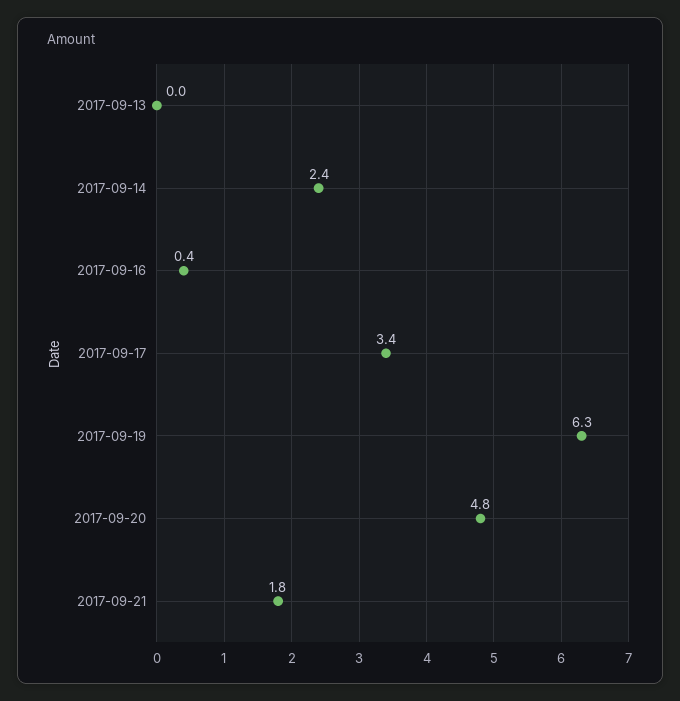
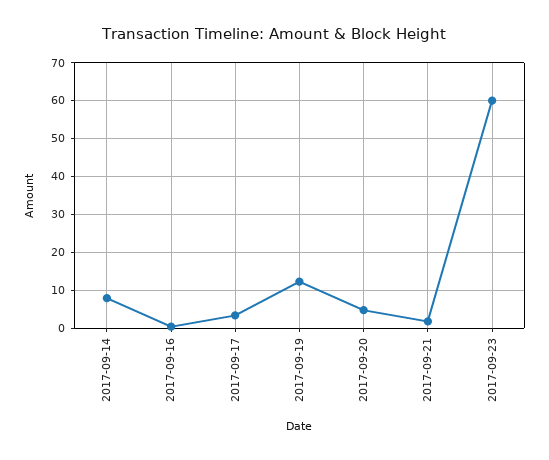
2017-09-13: 0 -> none
2017-09-14: 2.4 -> 8
2017-09-19: 6.3 -> 12
2017-09-23: none -> 60

